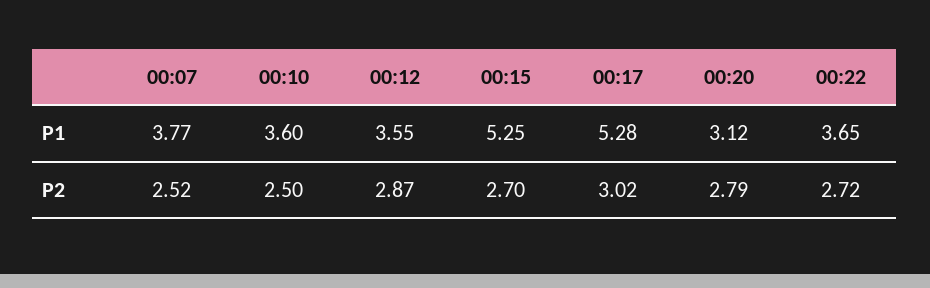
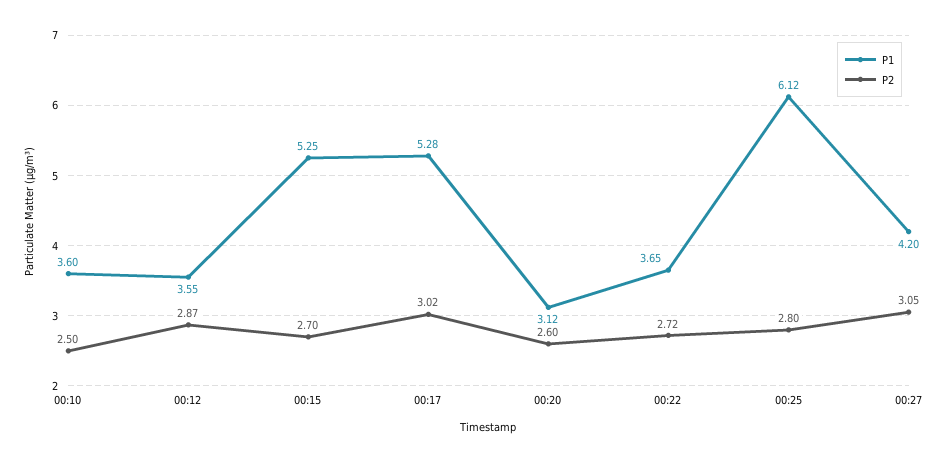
P1, 00:07: 3.77 -> none
P2, 00:07: 2.52 -> none
P2, 00:20: 2.79 -> 2.6
P1, 00:25: none -> 6.12
P2, 00:25: none -> 2.8
P1, 00:27: none -> 4.2
P2, 00:27: none -> 3.05

